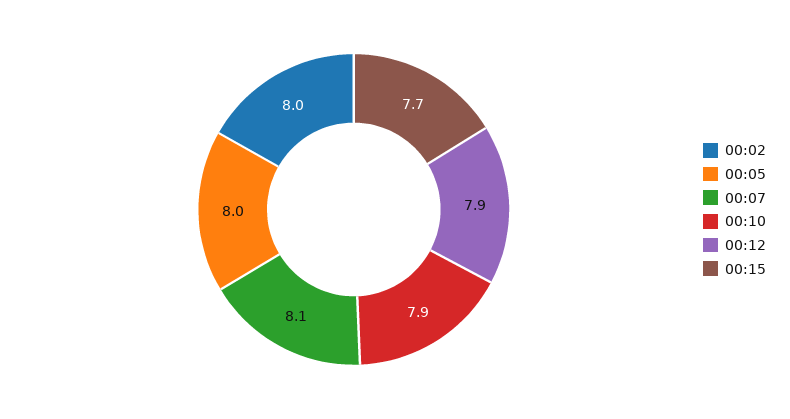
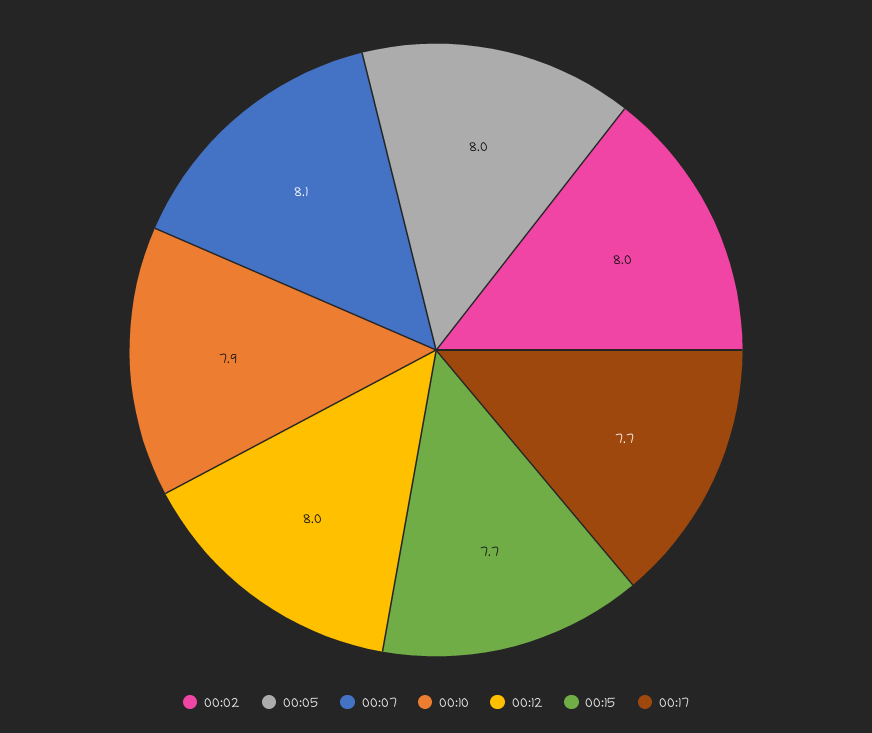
00:12: 7.9 -> 8
00:17: none -> 7.7

